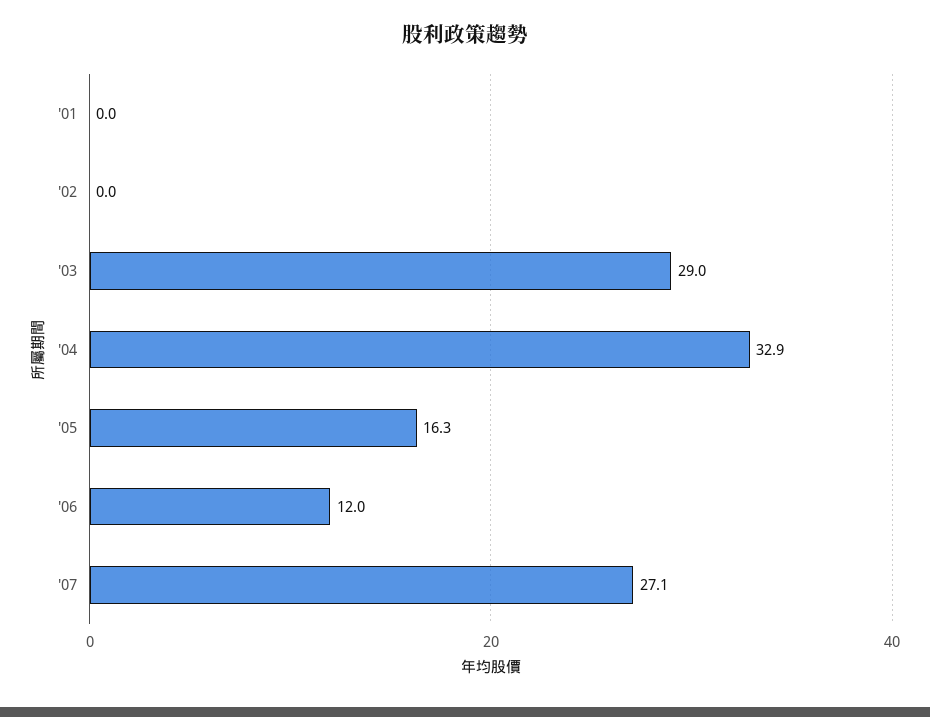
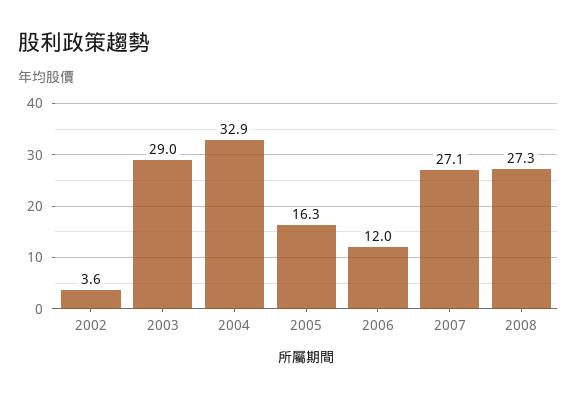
'01: 0 -> none
'02: 0 -> 3.6
2008: none -> 27.3

